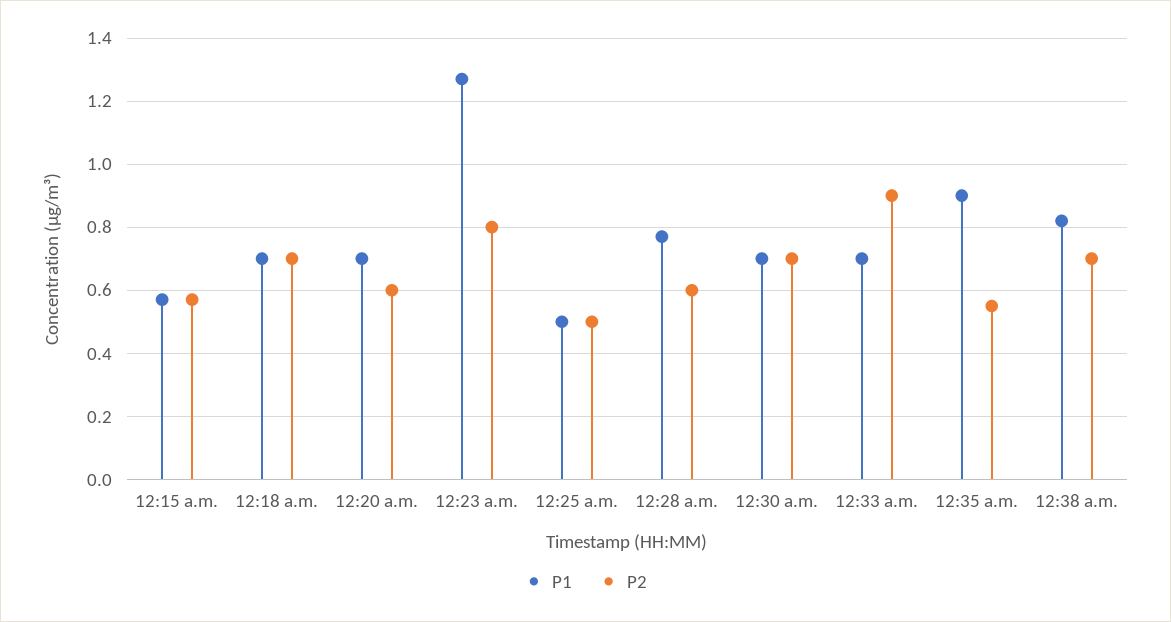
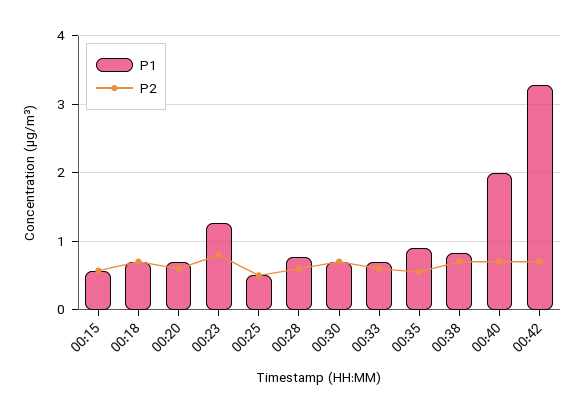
P2, 12:33 a.m.: 0.9 -> 0.6
P1, 00:40: none -> 2
P2, 00:40: none -> 0.7
P1, 00:42: none -> 3.3
P2, 00:42: none -> 0.7

